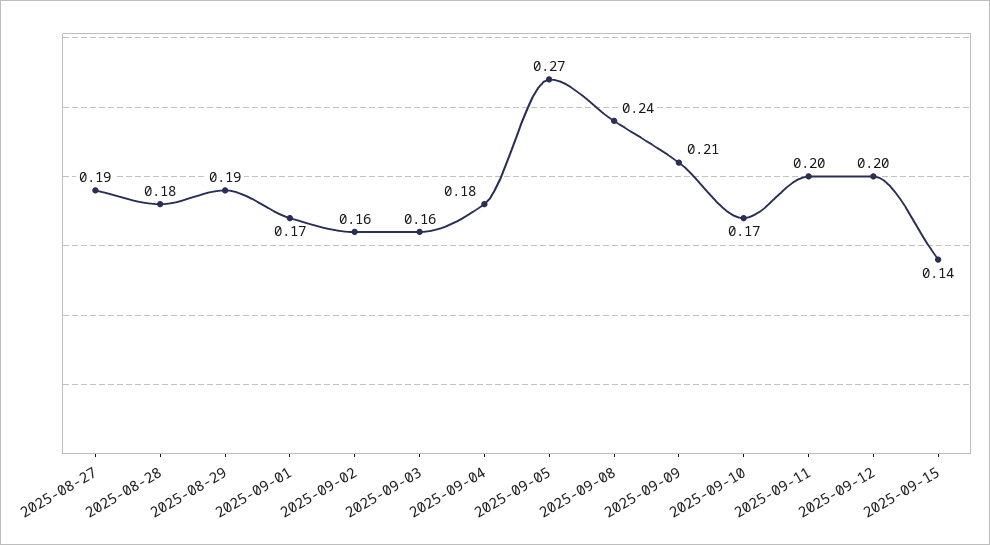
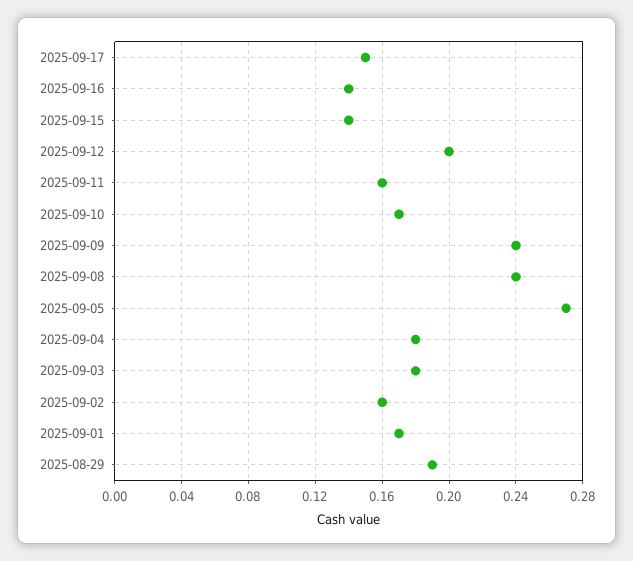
2025-08-27: 0.19 -> none
2025-08-28: 0.18 -> none
2025-09-03: 0.16 -> 0.18
2025-09-09: 0.21 -> 0.24
2025-09-11: 0.2 -> 0.16
2025-09-17: none -> 0.15
2025-09-16: none -> 0.14

